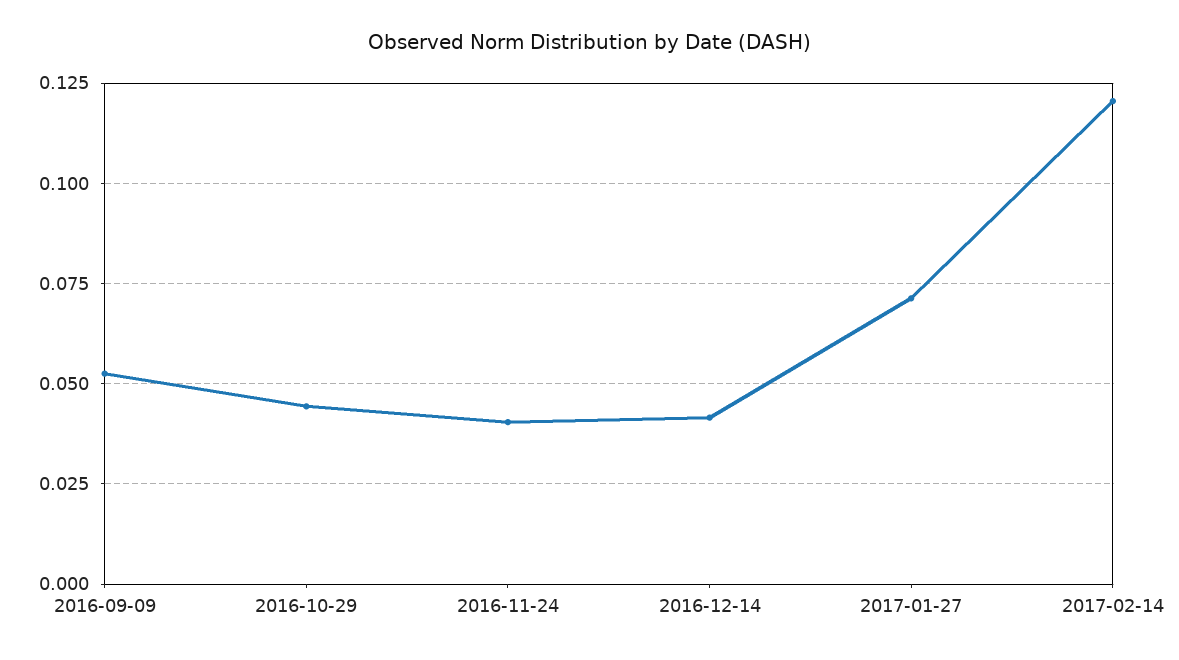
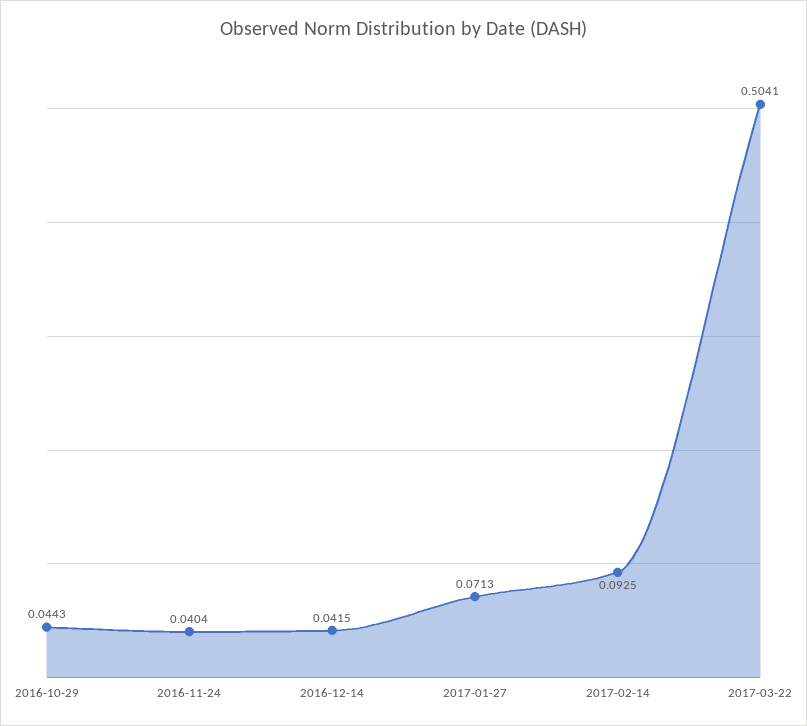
2016-09-09: 0.0525 -> none
2017-02-14: 0.12 -> 0.0925
2017-03-22: none -> 0.5041

